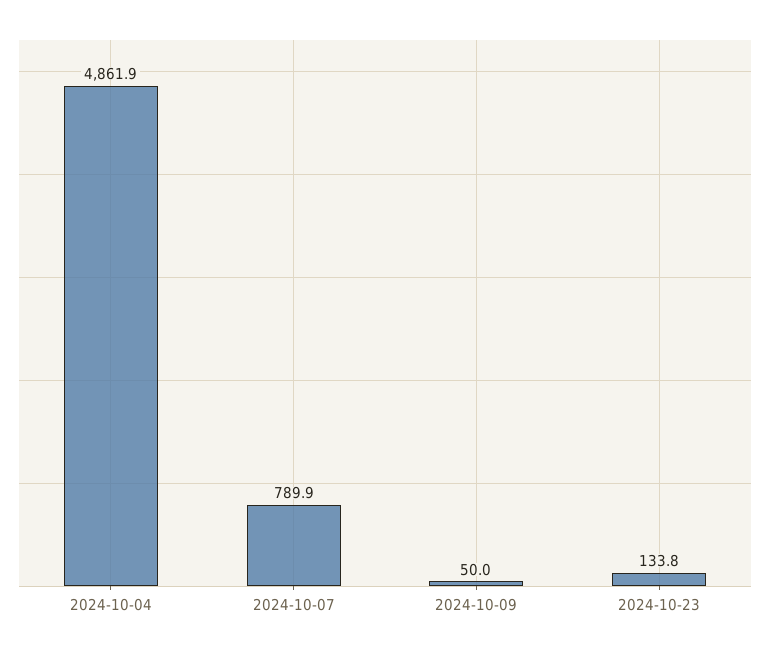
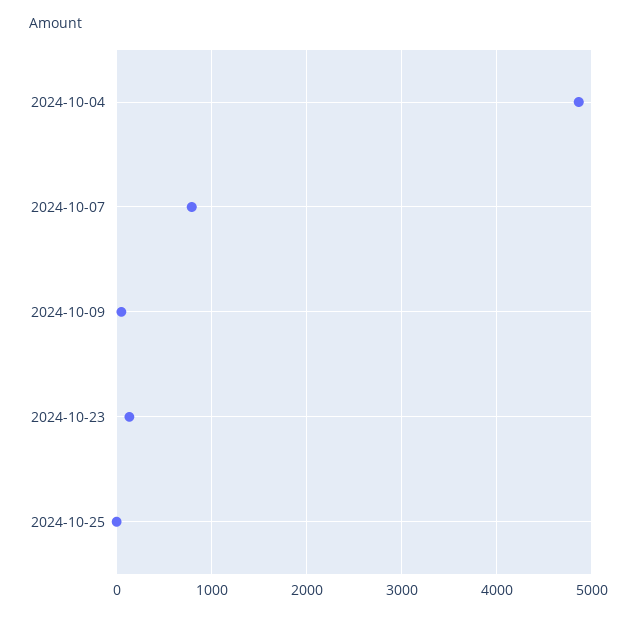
2024-10-25: none -> 0

